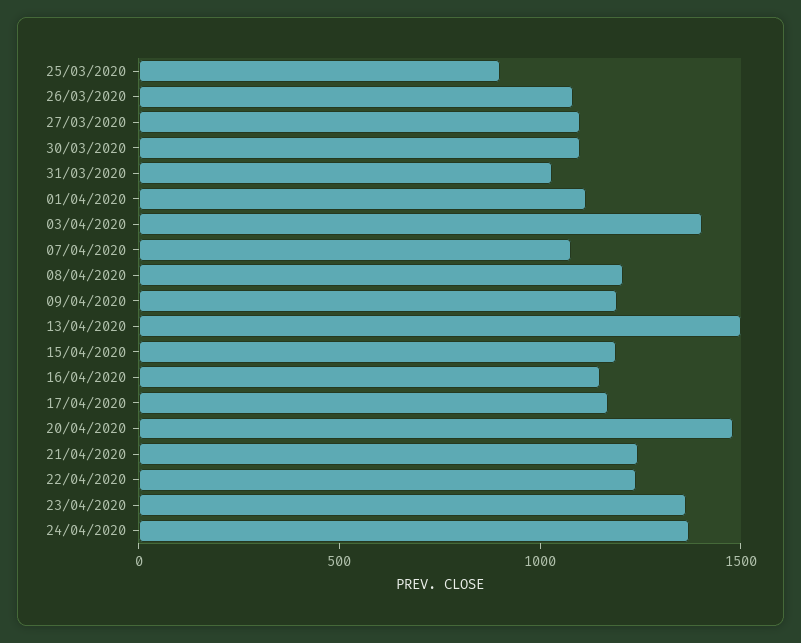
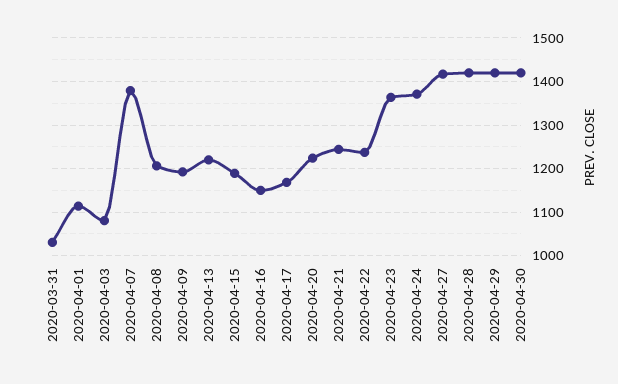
25/03/2020: 900 -> none
26/03/2020: 1100 -> none
27/03/2020: 1100 -> none
30/03/2020: 1100 -> none
03/04/2020: 1400 -> 1080
07/04/2020: 1100 -> 1380
13/04/2020: 1500 -> 1220
20/04/2020: 1500 -> 1220
2020-04-27: none -> 1420
2020-04-28: none -> 1420
2020-04-29: none -> 1420
2020-04-30: none -> 1420

